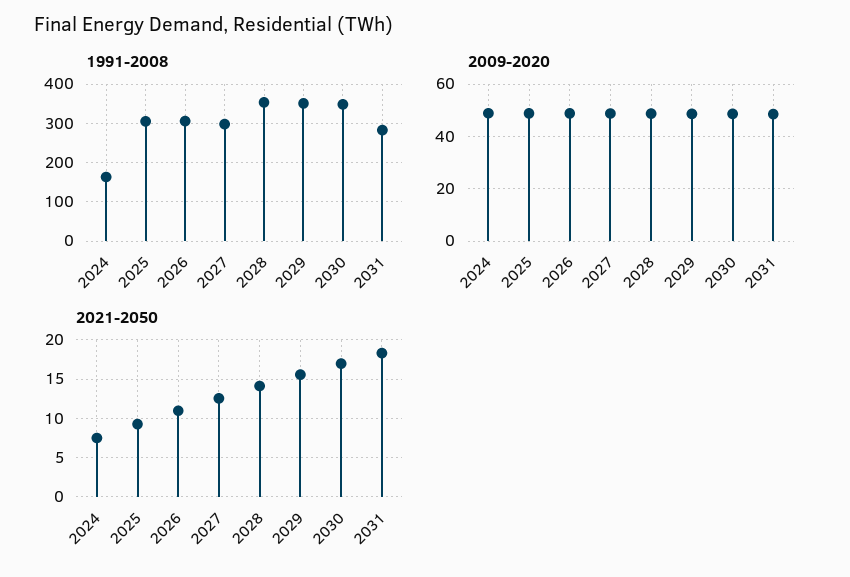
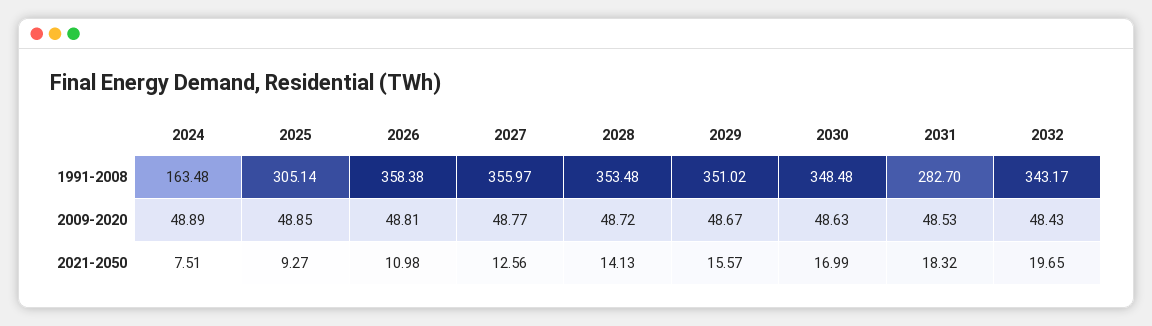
1991-2008, 2026: 300 -> 358.38
1991-2008, 2027: 300 -> 355.97
1991-2008, 2032: none -> 343.17
2009-2020, 2032: none -> 48.43
2021-2050, 2032: none -> 19.65

